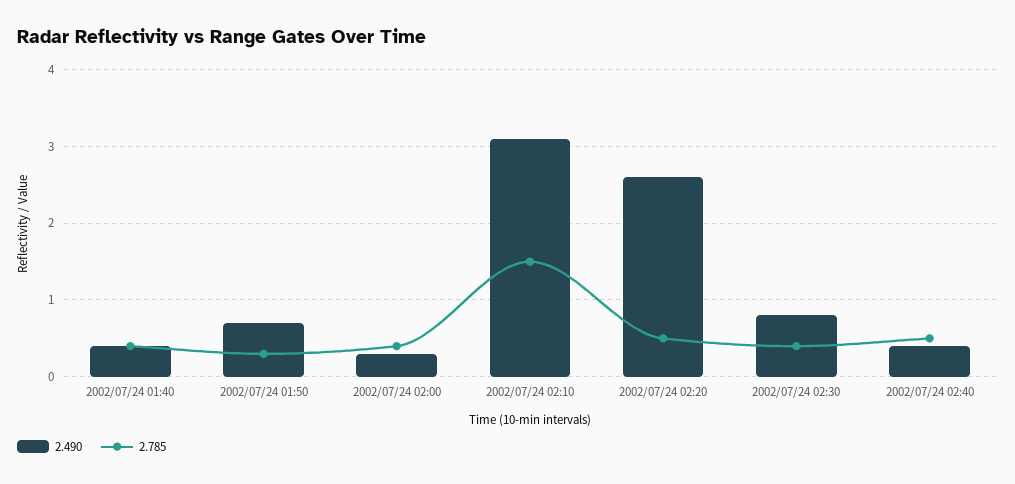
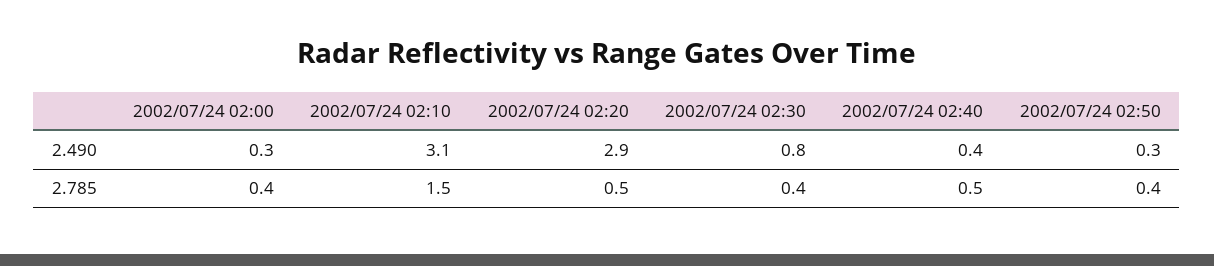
2.490, 2002/07/24 01:40: 0.4 -> none
2.785, 2002/07/24 01:40: 0.4 -> none
2.490, 2002/07/24 01:50: 0.7 -> none
2.785, 2002/07/24 01:50: 0.3 -> none
2.490, 2002/07/24 02:20: 2.6 -> 2.9
2.490, 2002/07/24 02:50: none -> 0.3
2.785, 2002/07/24 02:50: none -> 0.4

